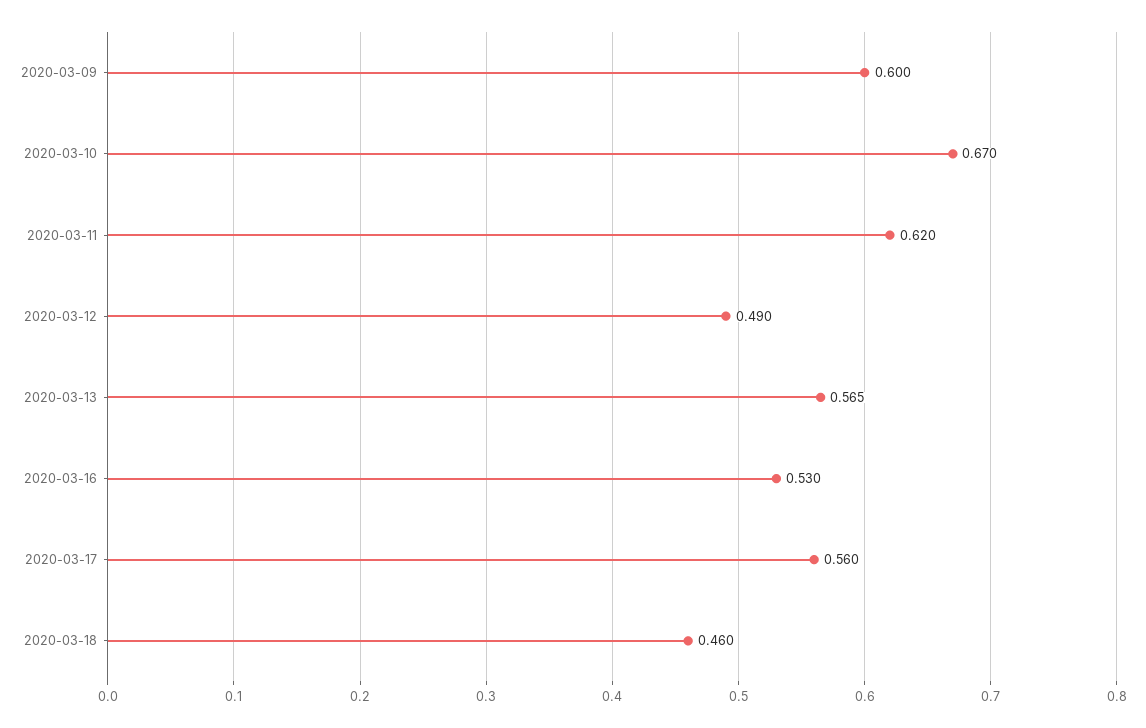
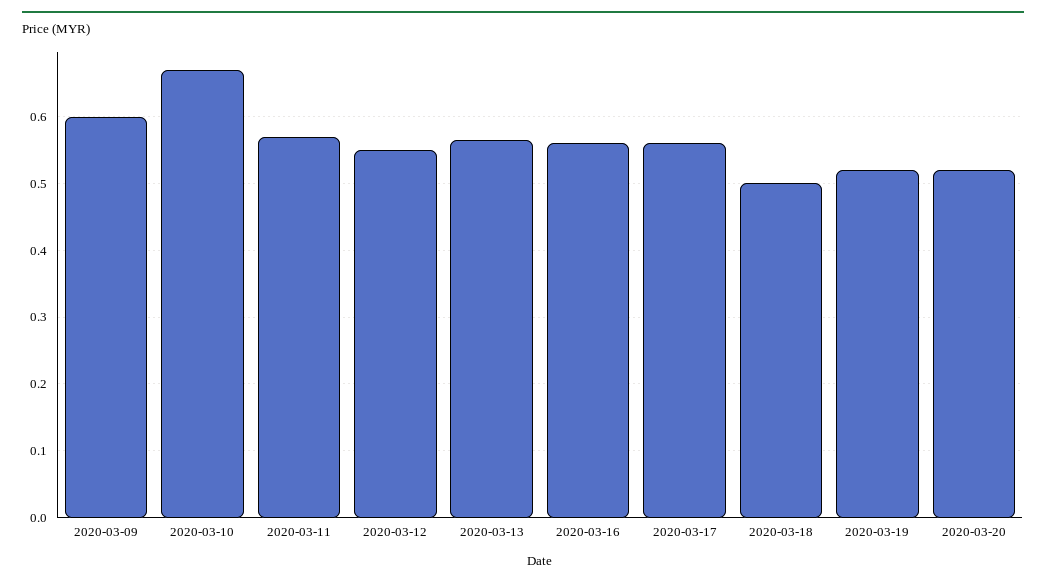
2020-03-11: 0.62 -> 0.57
2020-03-12: 0.49 -> 0.55
2020-03-16: 0.53 -> 0.56
2020-03-18: 0.46 -> 0.5
2020-03-19: none -> 0.52
2020-03-20: none -> 0.52

